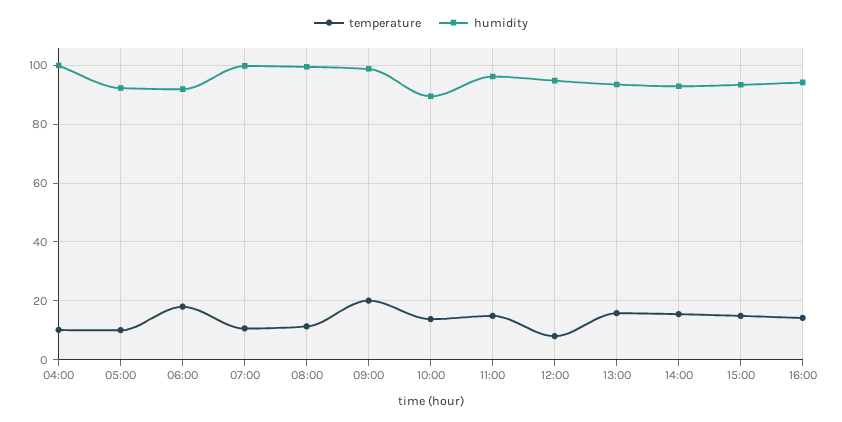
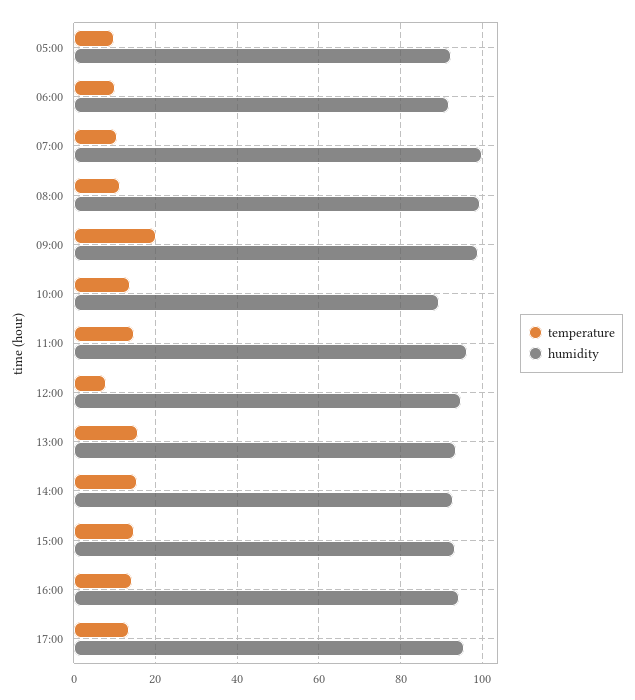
temperature, 04:00: 10 -> none
humidity, 04:00: 100 -> none
temperature, 06:00: 17.5 -> 10
temperature, 17:00: none -> 14
humidity, 17:00: none -> 96

